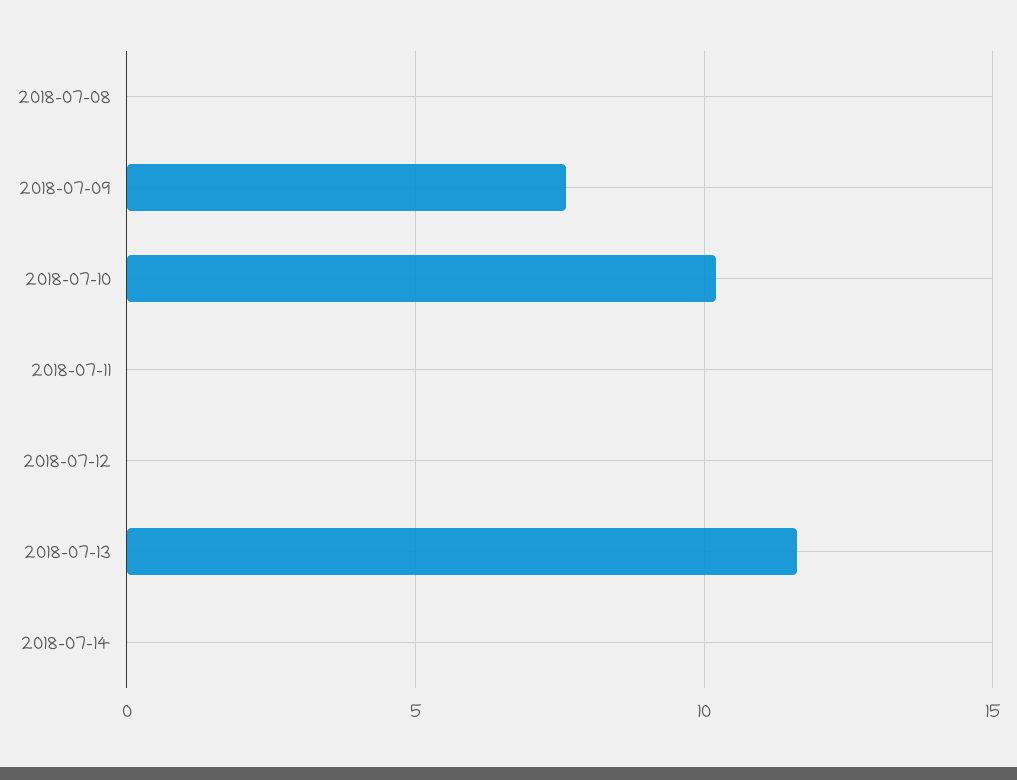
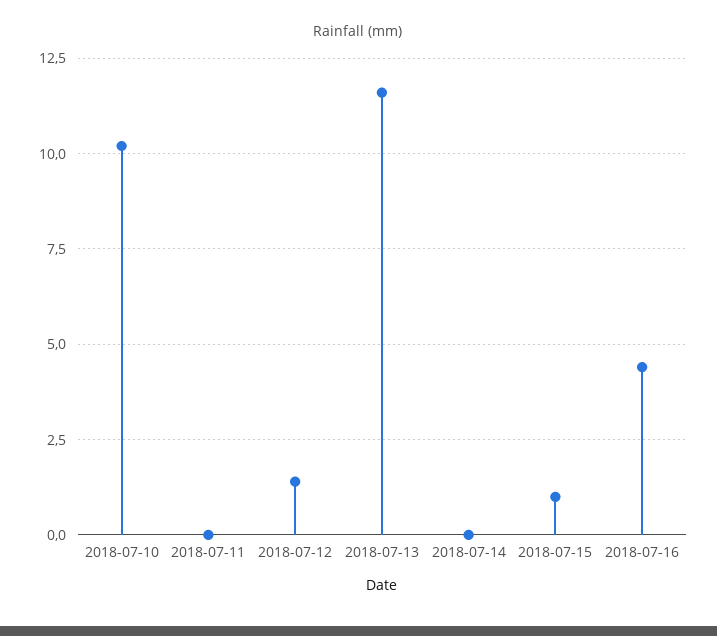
2018-07-08: 0 -> none
2018-07-09: 7.5 -> none
2018-07-12: 0 -> 1.5
2018-07-15: none -> 1
2018-07-16: none -> 4.5

